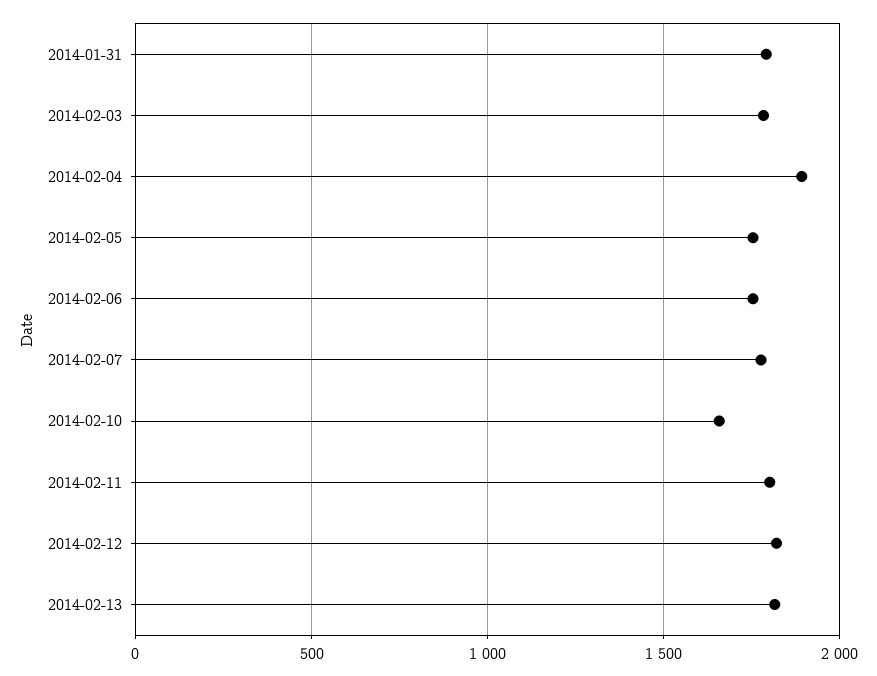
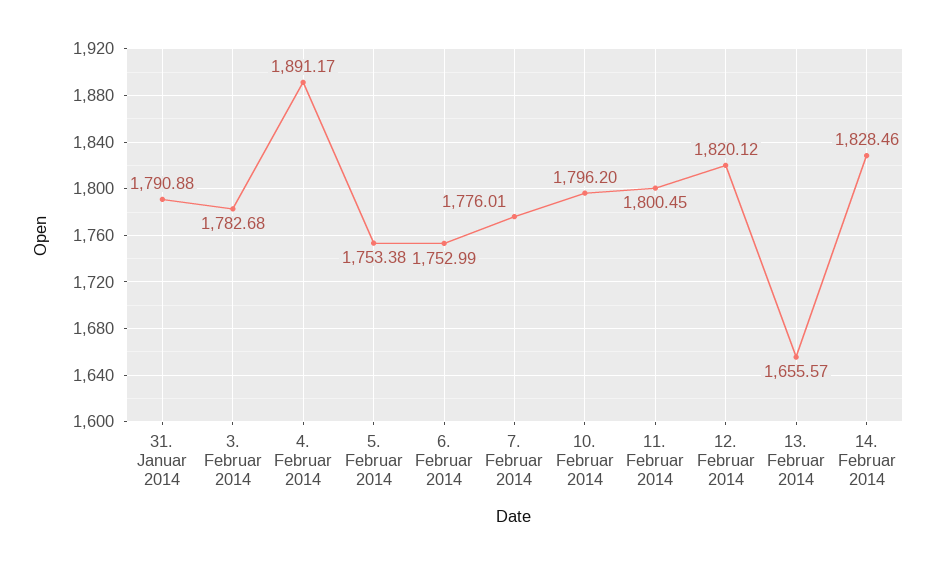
2014-02-10: 1650 -> 1796.2
2014-02-13: 1800 -> 1655.57
14. Februar 2014: none -> 1828.46

